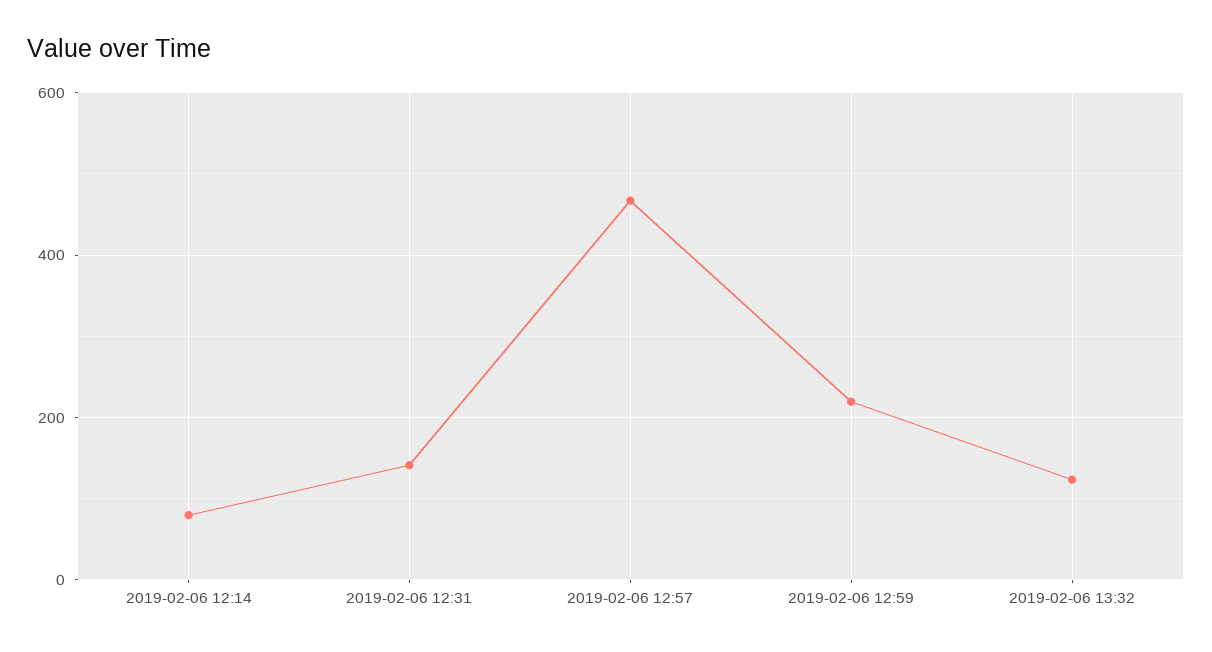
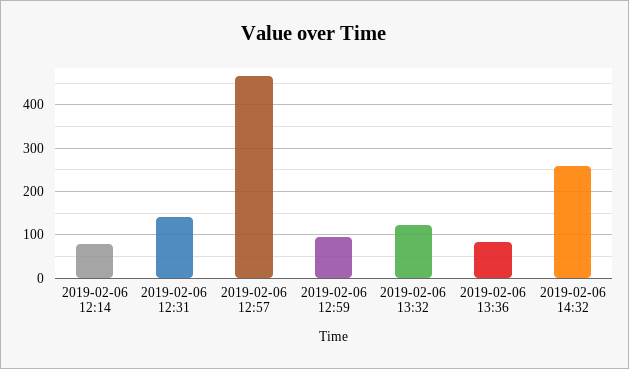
2019-02-06 12:59: 220 -> 100
2019-02-06 13:36: none -> 80
2019-02-06 14:32: none -> 260

